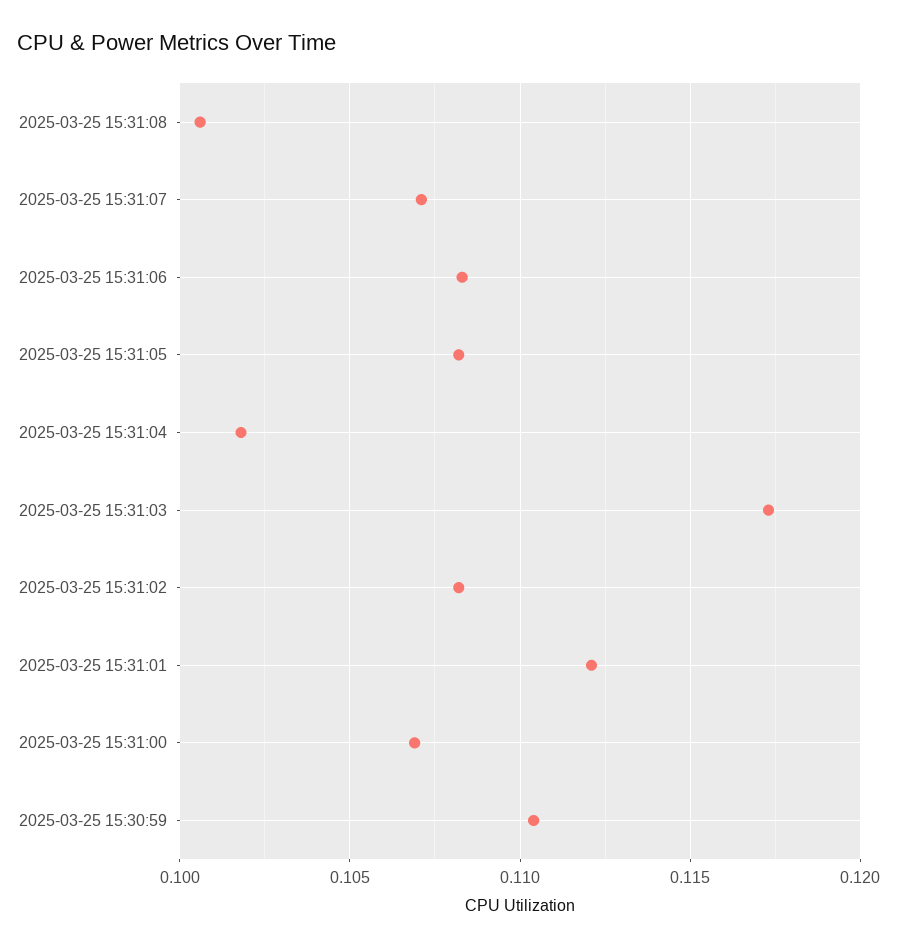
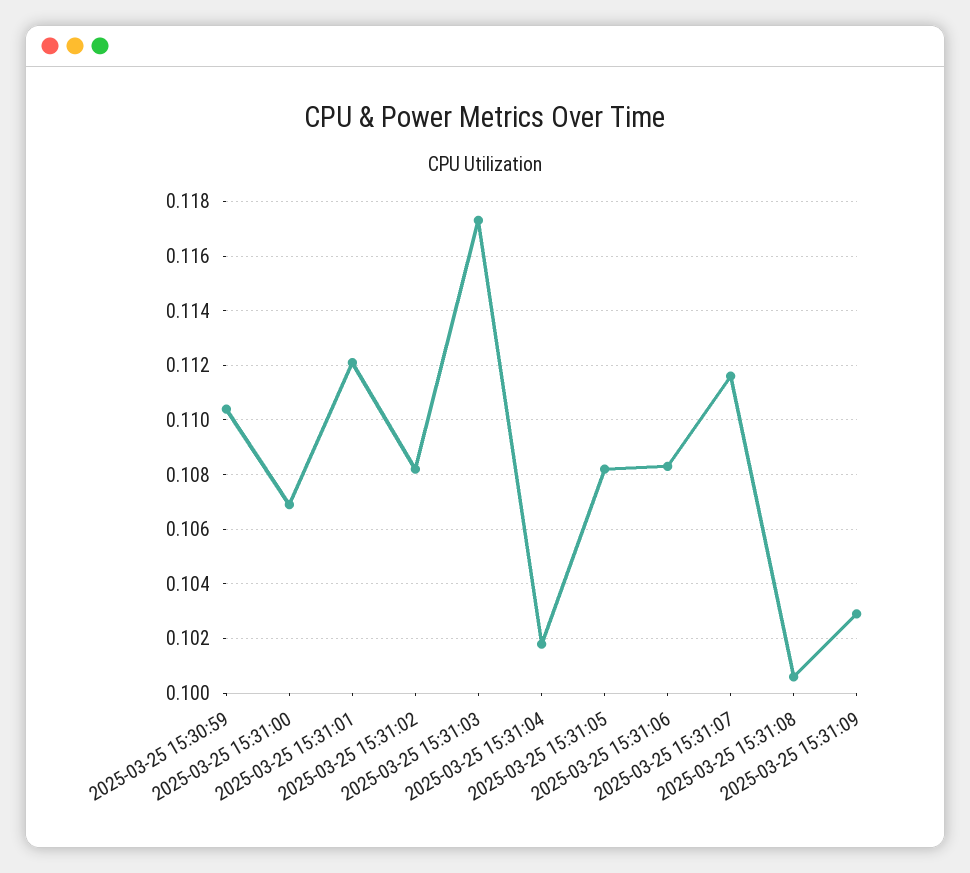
2025-03-25 15:31:07: 0.107 -> 0.1115
2025-03-25 15:31:09: none -> 0.103

